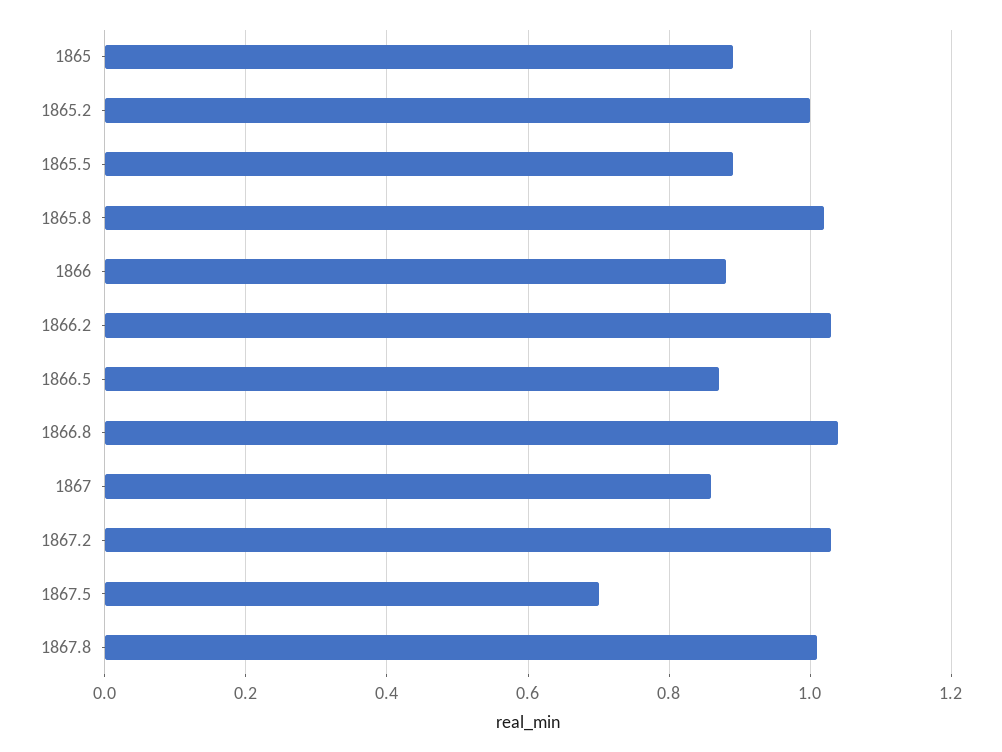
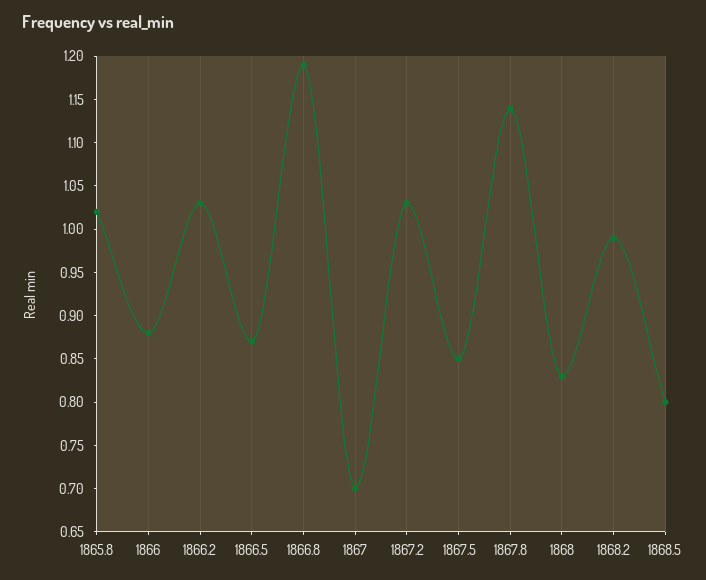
1865: 0.9 -> none
1865.2: 1 -> none
1865.5: 0.9 -> none
1866.8: 1.05 -> 1.19
1867: 0.85 -> 0.7
1867.5: 0.7 -> 0.85
1867.8: 1 -> 1.14
1868: none -> 0.83
1868.2: none -> 0.99
1868.5: none -> 0.8

